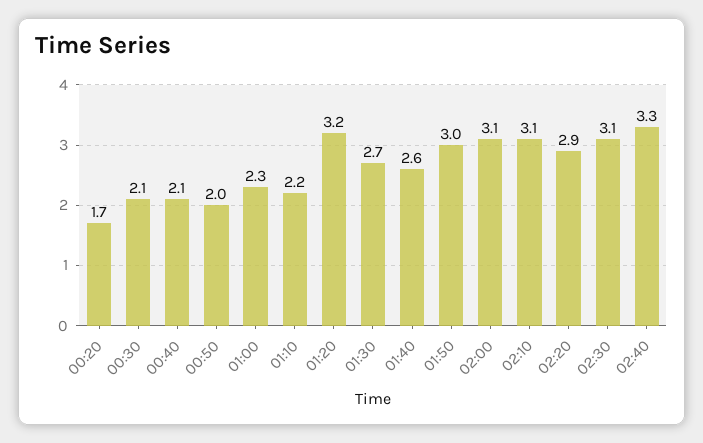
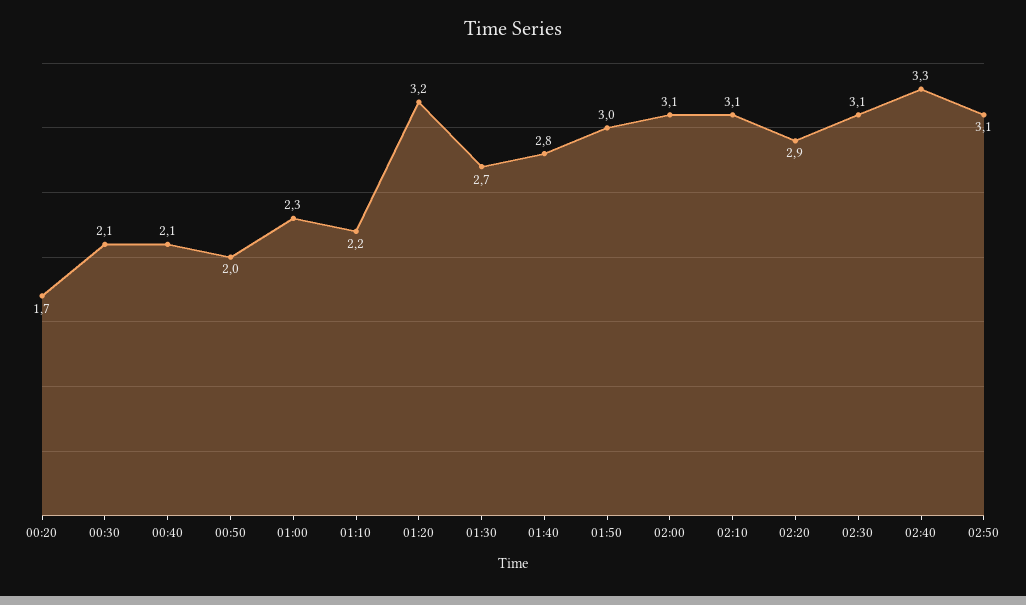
01:40: 2.6 -> 2.8
02:50: none -> 3.1

